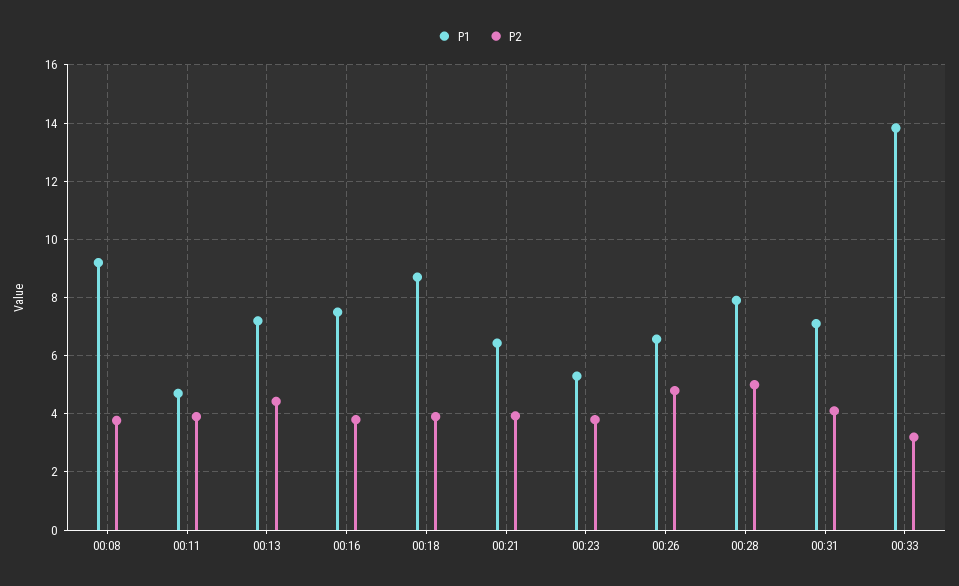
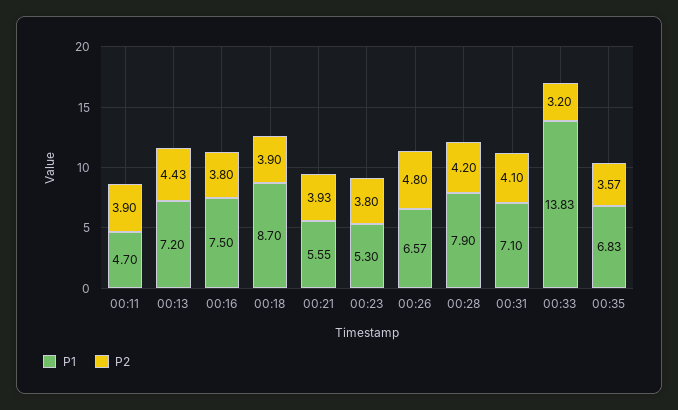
P1, 00:08: 9.25 -> none
P2, 00:08: 3.75 -> none
P1, 00:21: 6.5 -> 5.55
P2, 00:28: 5 -> 4.2
P1, 00:35: none -> 6.83
P2, 00:35: none -> 3.57

